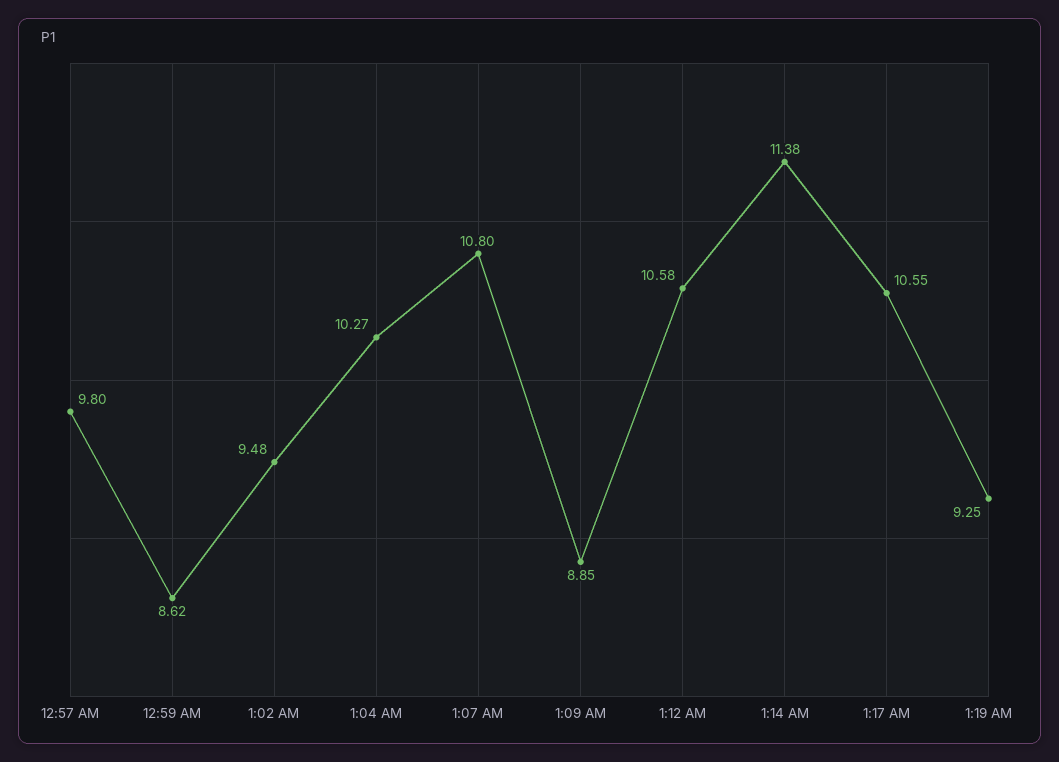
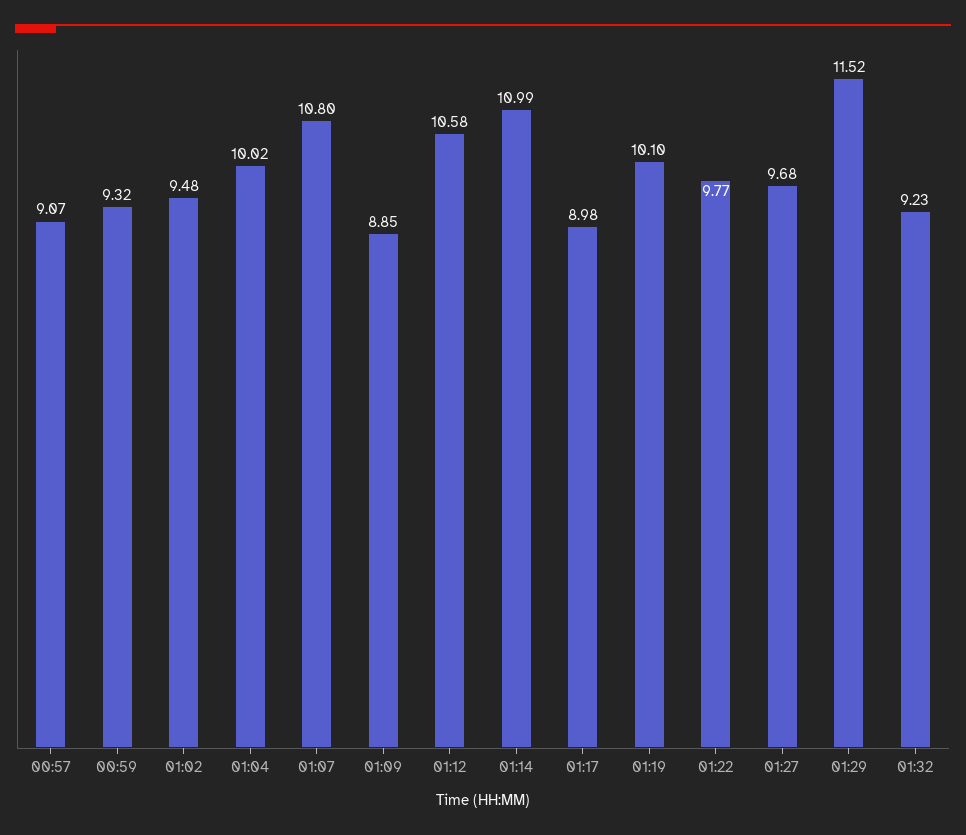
12:57 AM: 9.8 -> 9.07
12:59 AM: 8.62 -> 9.32
1:04 AM: 10.27 -> 10.02
1:14 AM: 11.38 -> 10.99
1:17 AM: 10.55 -> 8.98
1:19 AM: 9.25 -> 10.1
01:22: none -> 9.77
01:27: none -> 9.68
01:29: none -> 11.52
01:32: none -> 9.23

